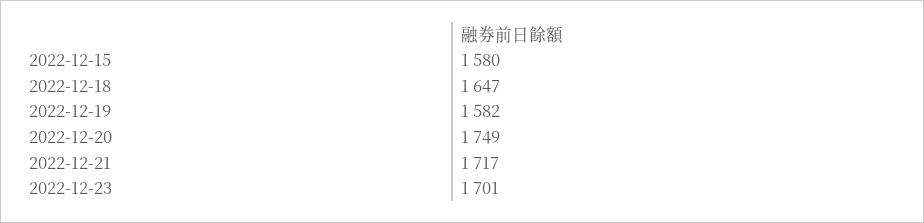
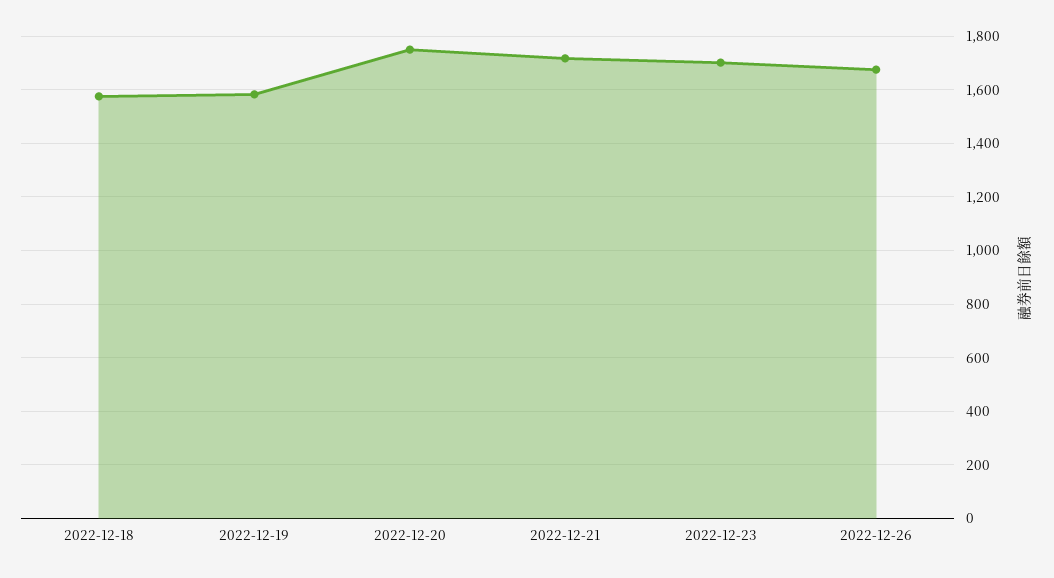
2022-12-15: 1580 -> none
2022-12-18: 1647 -> 1575
2022-12-26: none -> 1675

